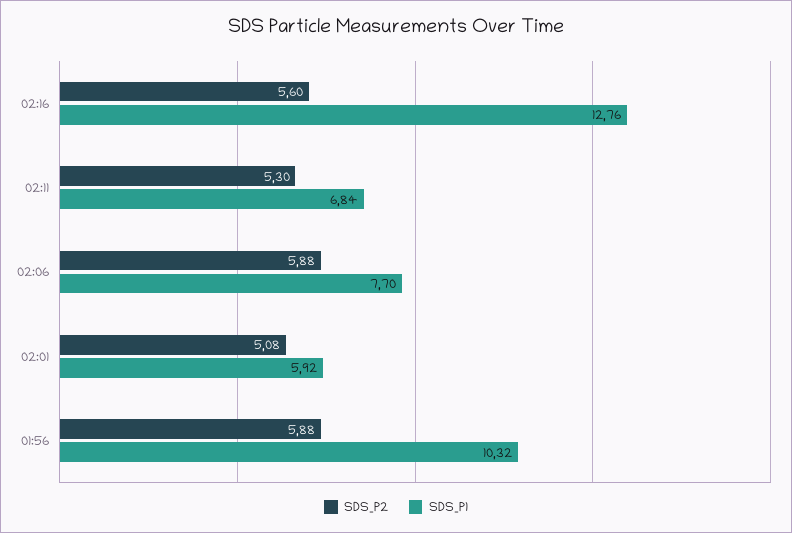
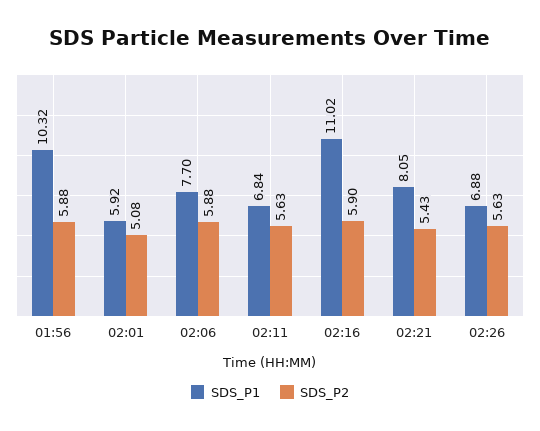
SDS_P2, 02:16: 5.6 -> 5.9
SDS_P1, 02:16: 12.76 -> 11.02
SDS_P2, 02:11: 5.3 -> 5.63
SDS_P1, 02:21: none -> 8.05
SDS_P2, 02:21: none -> 5.43
SDS_P1, 02:26: none -> 6.88
SDS_P2, 02:26: none -> 5.63

